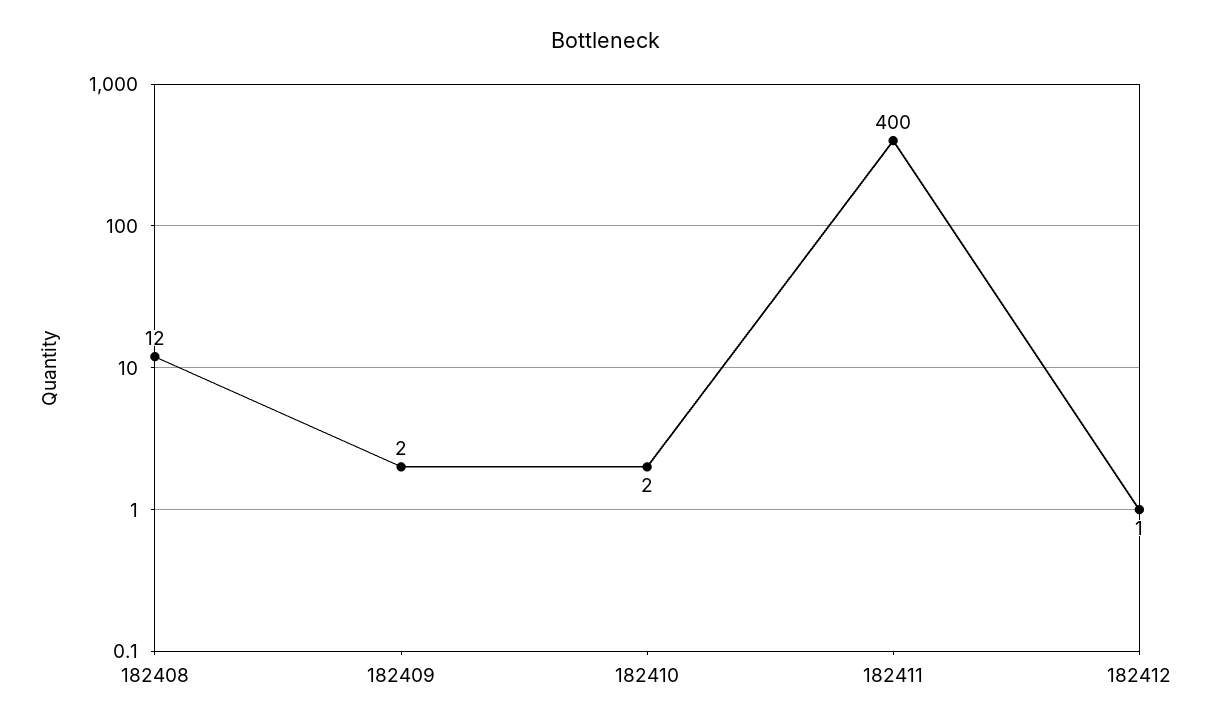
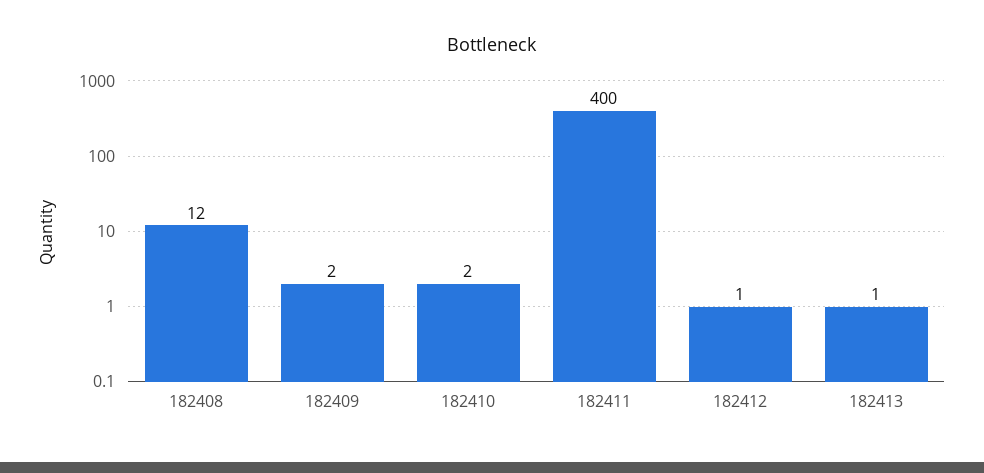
182413: none -> 1

